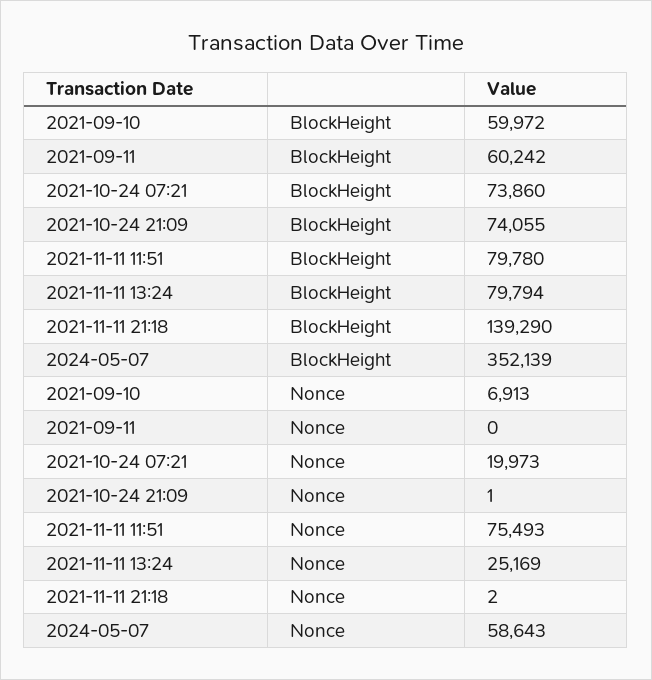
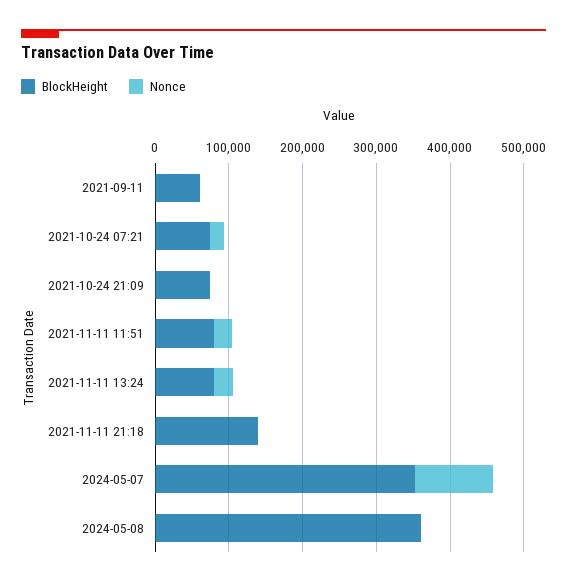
BlockHeight, 2021-09-10: 59972 -> none
Nonce, 2021-09-10: 6913 -> none
Nonce, 2021-11-11 11:51: 75493 -> 20000
Nonce, 2024-05-07: 58643 -> 100000
BlockHeight, 2024-05-08: none -> 360000
Nonce, 2024-05-08: none -> 0

